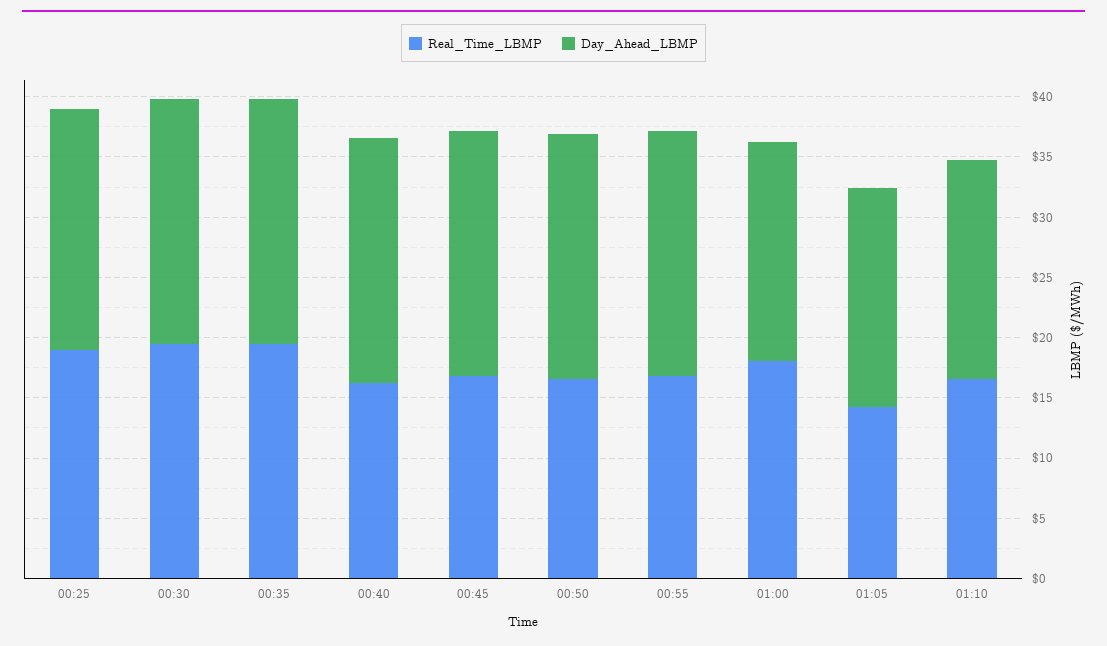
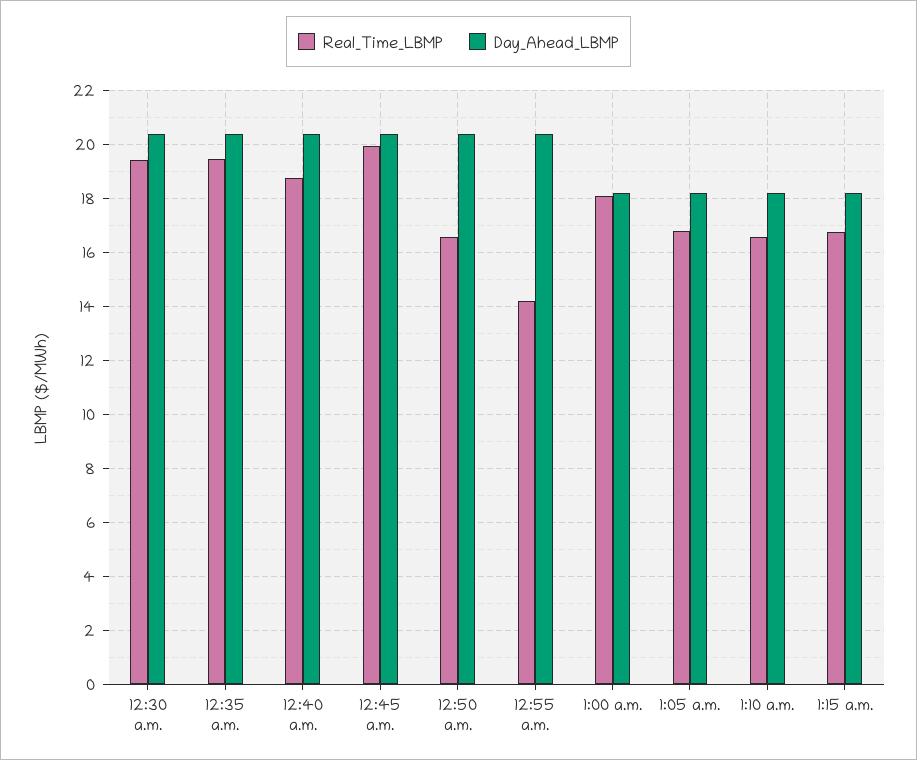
Real_Time_LBMP, 00:25: 19 -> none
Day_Ahead_LBMP, 00:25: 20 -> none
Real_Time_LBMP, 00:40: 16 -> 18.75
Real_Time_LBMP, 00:45: 17 -> 20
Real_Time_LBMP, 00:55: 17 -> 14.25
Real_Time_LBMP, 01:05: 14 -> 16.75
Real_Time_LBMP, 1:15 a.m.: none -> 16.75
Day_Ahead_LBMP, 1:15 a.m.: none -> 18.25

